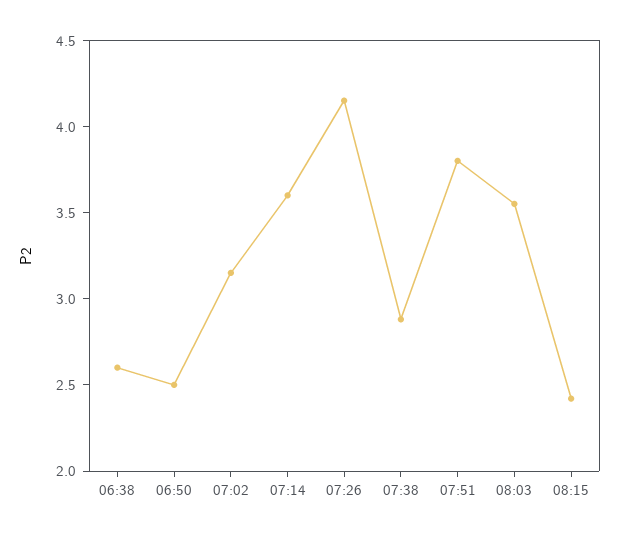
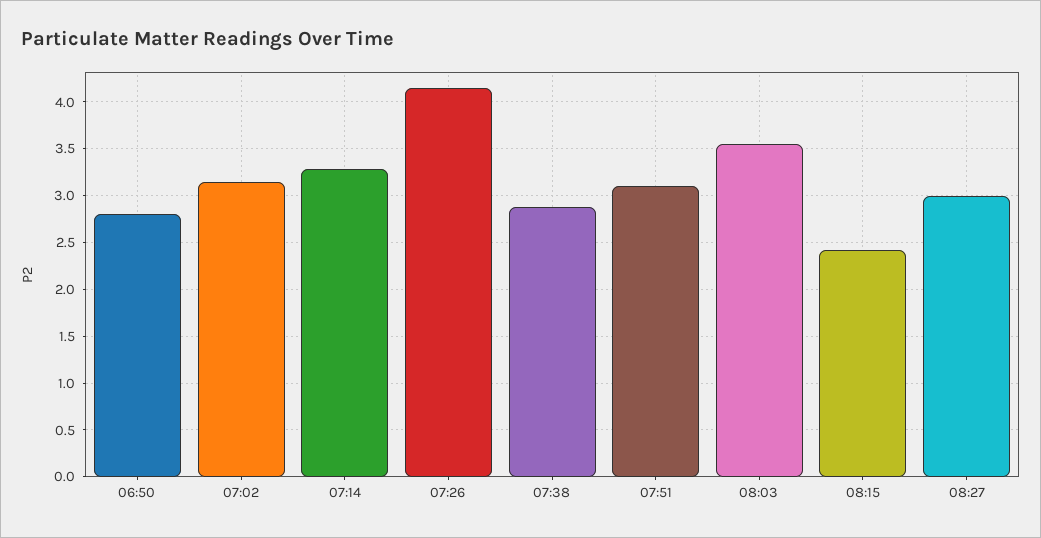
06:38: 2.6 -> none
06:50: 2.5 -> 2.8
07:14: 3.6 -> 3.3
07:51: 3.8 -> 3.1
08:27: none -> 3

